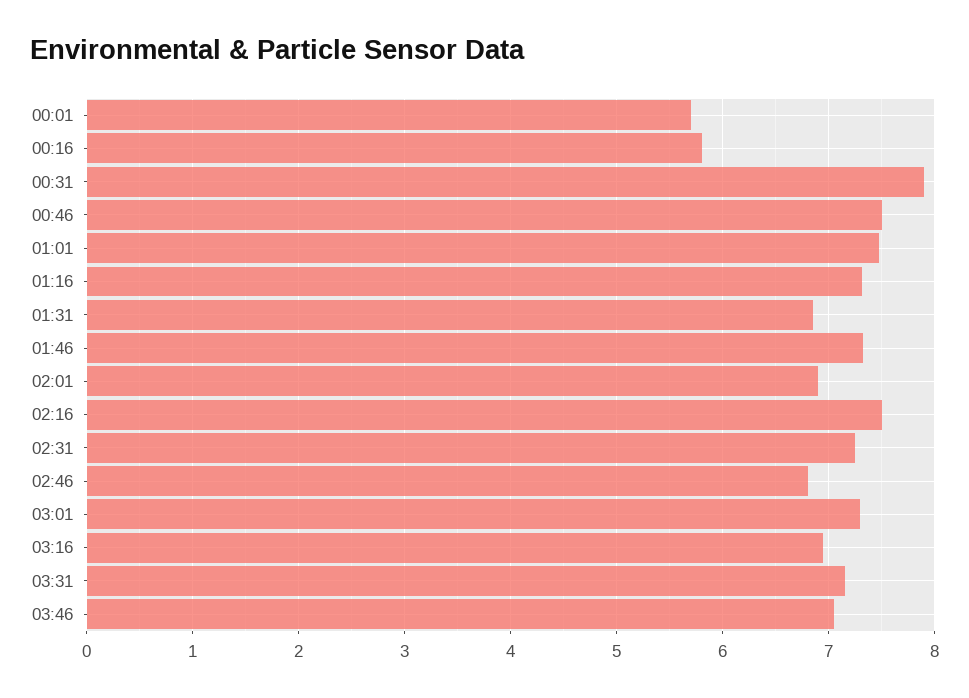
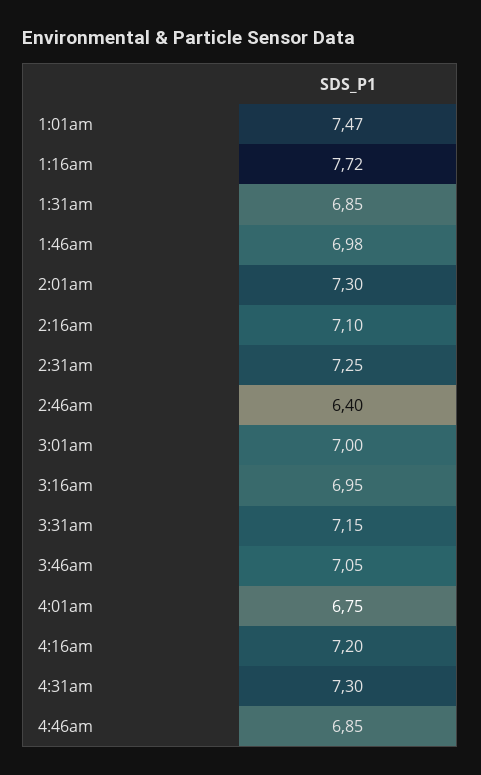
00:01: 5.7 -> none
00:16: 5.8 -> none
00:31: 7.9 -> none
00:46: 7.5 -> none
01:16: 7.3 -> 7.72
01:46: 7.3 -> 6.98
02:01: 6.9 -> 7.3
02:16: 7.5 -> 7.1
02:46: 6.8 -> 6.4
03:01: 7.3 -> 7
4:01am: none -> 6.75
4:16am: none -> 7.2
4:31am: none -> 7.3
4:46am: none -> 6.85

